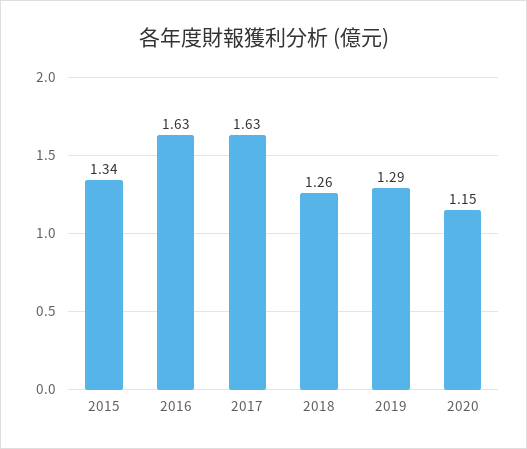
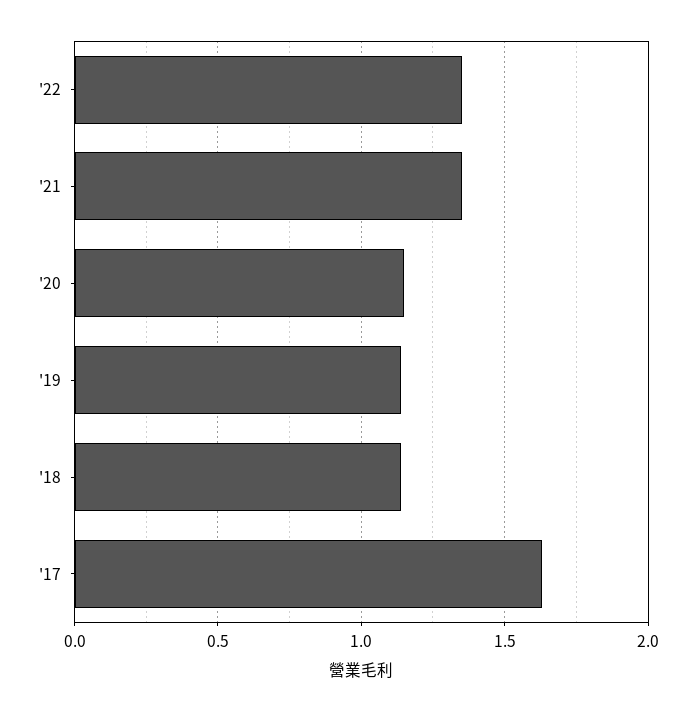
2015: 1.34 -> none
2016: 1.63 -> none
2018: 1.26 -> 1.15
2019: 1.29 -> 1.15
'22: none -> 1.35
'21: none -> 1.35

